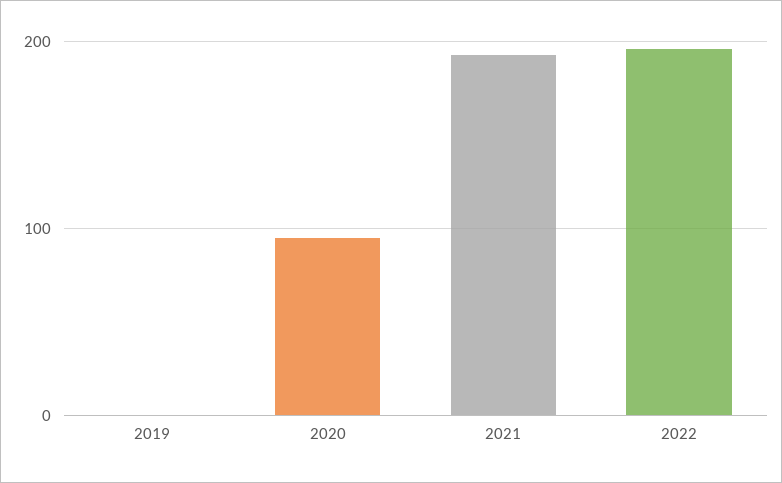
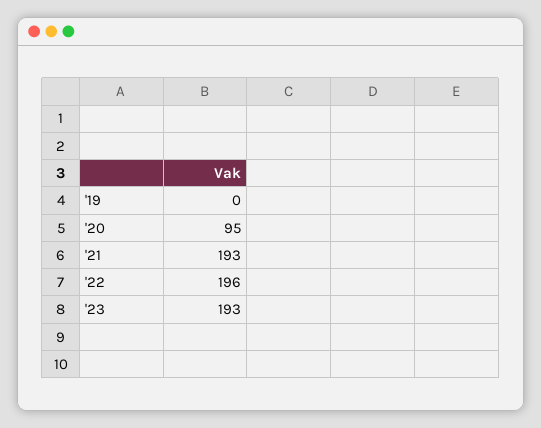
'23: none -> 193

